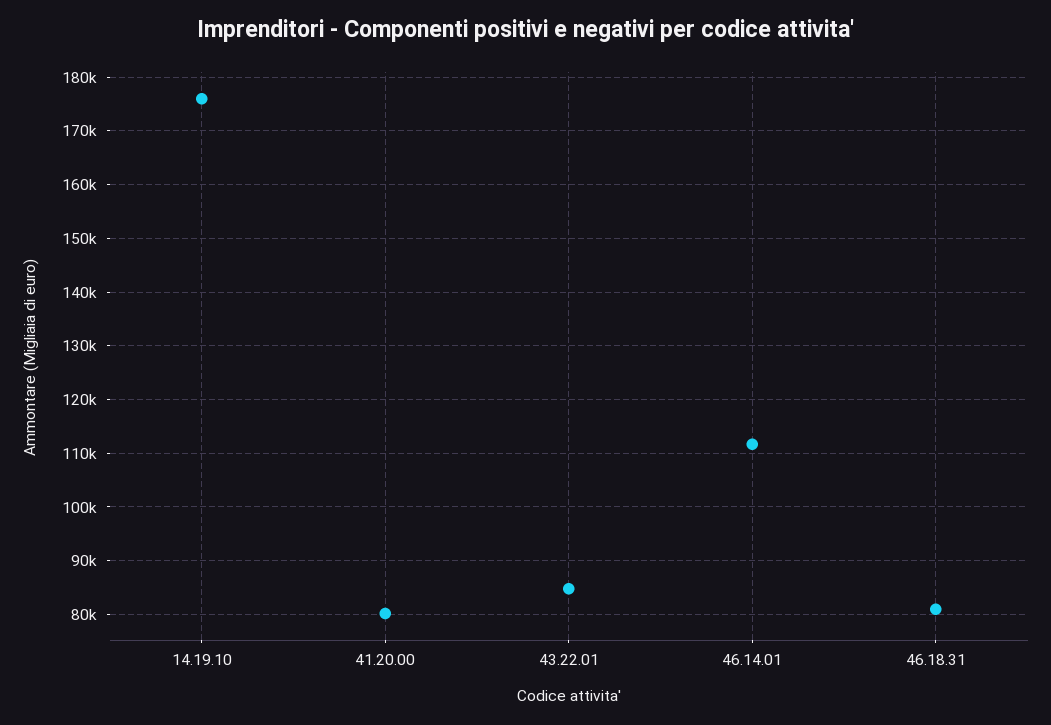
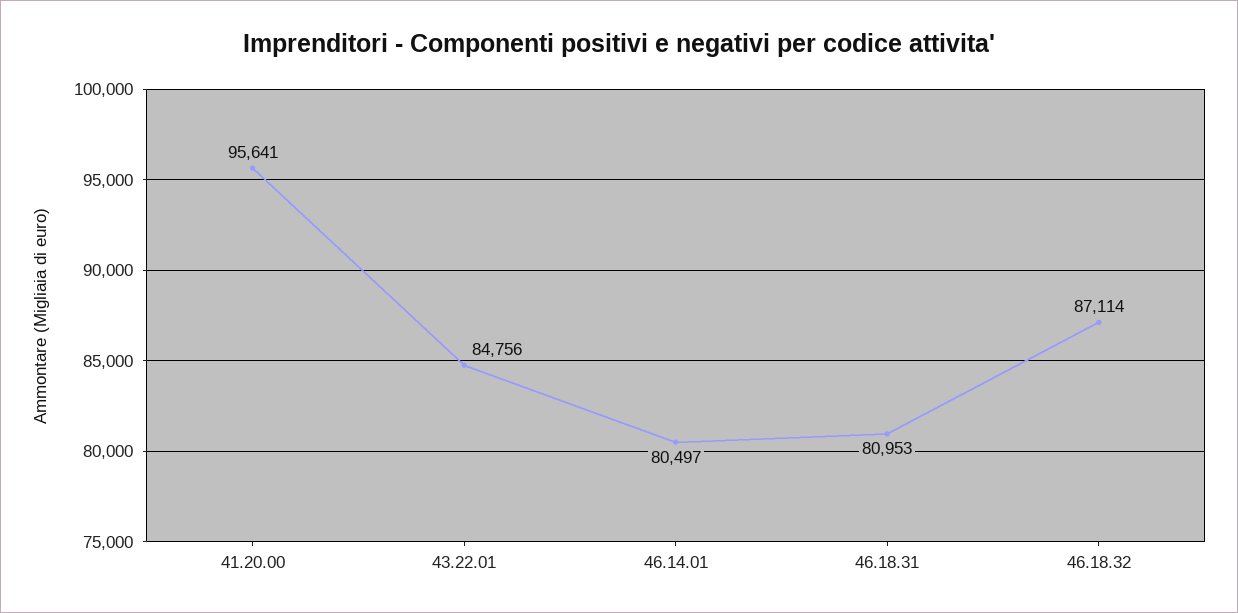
14.19.10: 176000 -> none
41.20.00: 80000 -> 95641
46.14.01: 112000 -> 80497
46.18.32: none -> 87114

